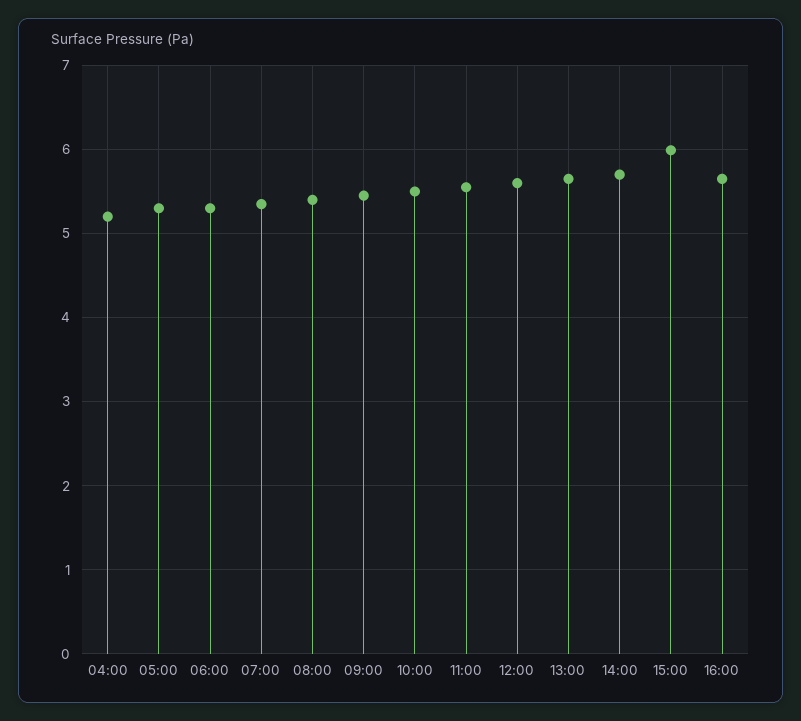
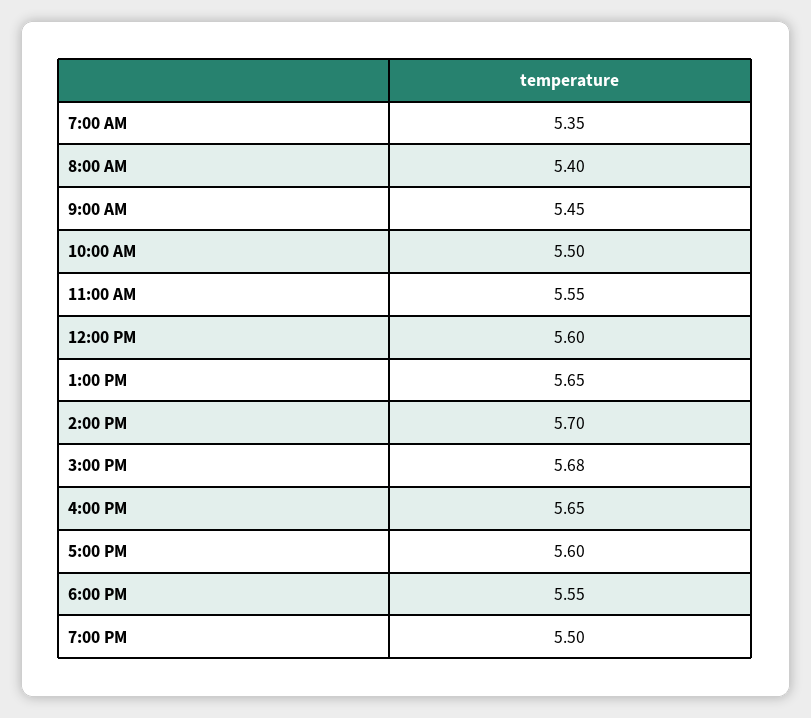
04:00: 5.2 -> none
05:00: 5.3 -> none
06:00: 5.3 -> none
15:00: 6 -> 5.68
5:00 PM: none -> 5.6
6:00 PM: none -> 5.55
7:00 PM: none -> 5.5

